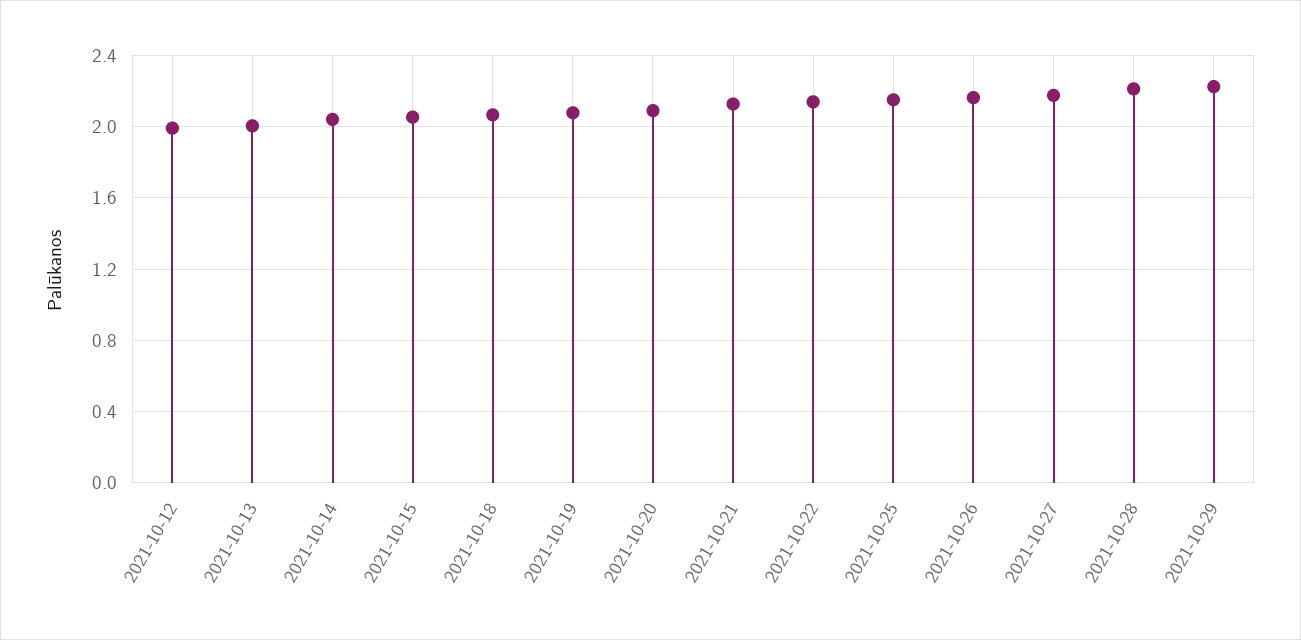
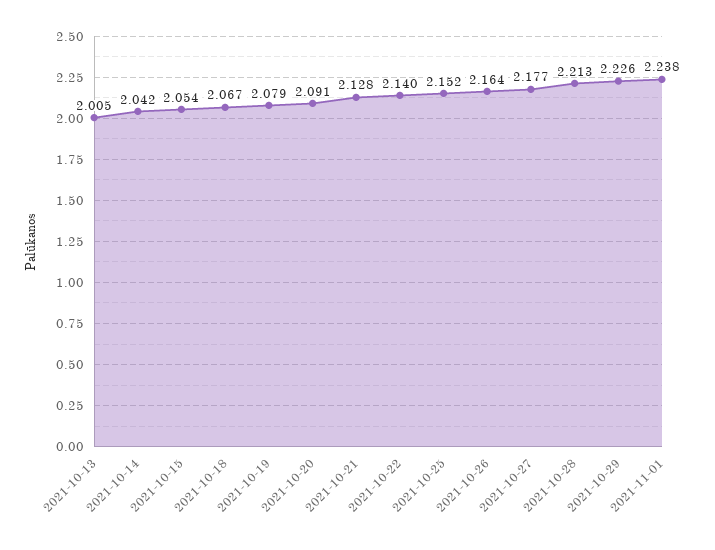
2021-10-12: 2 -> none
2021-11-01: none -> 2.238

